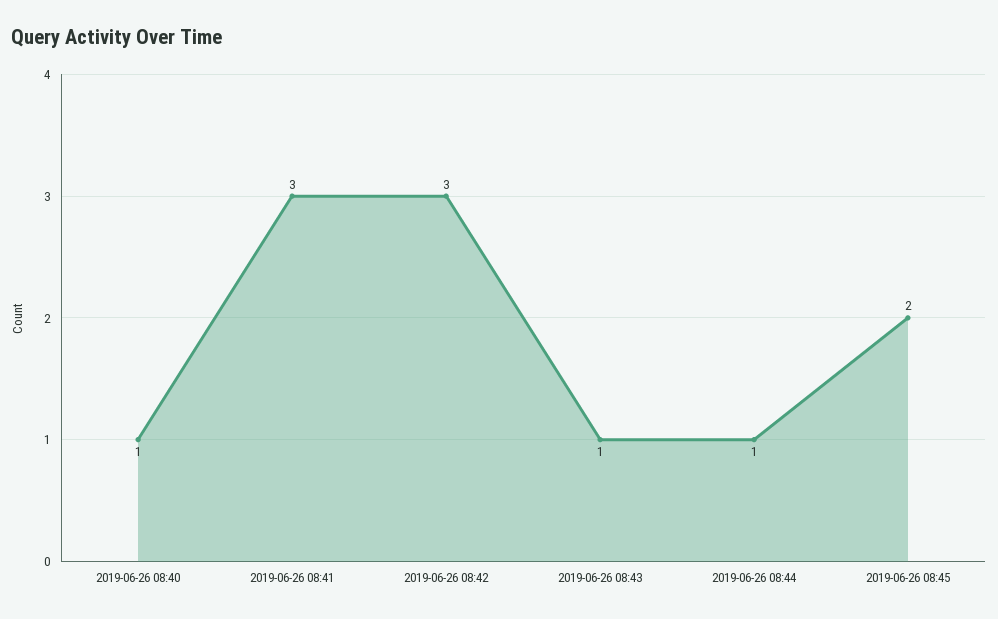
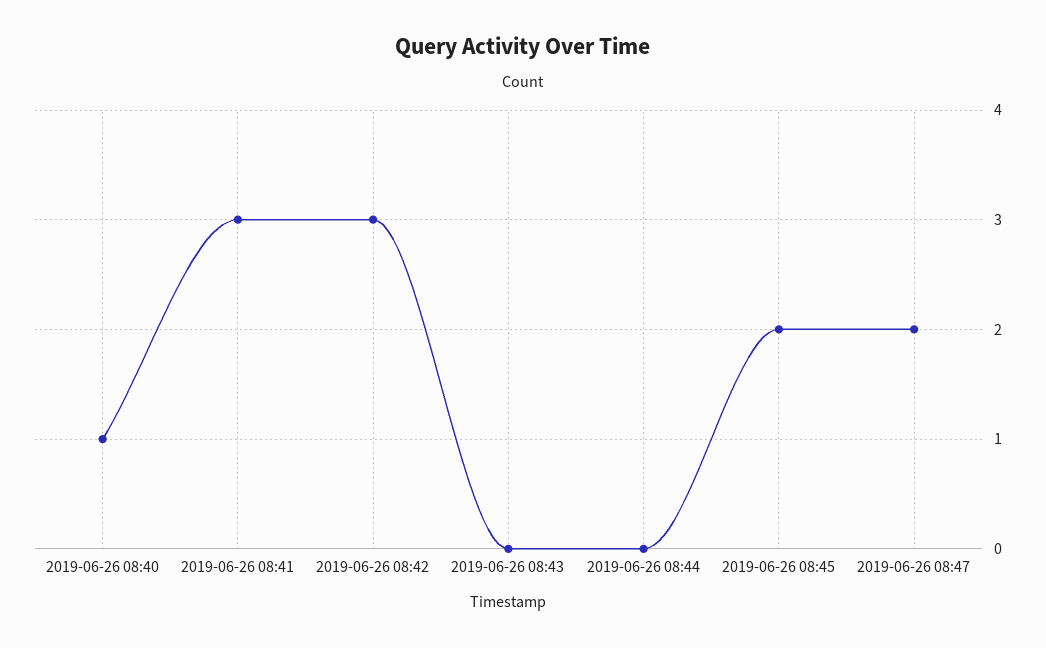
2019-06-26 08:43: 1 -> 0
2019-06-26 08:44: 1 -> 0
2019-06-26 08:47: none -> 2

